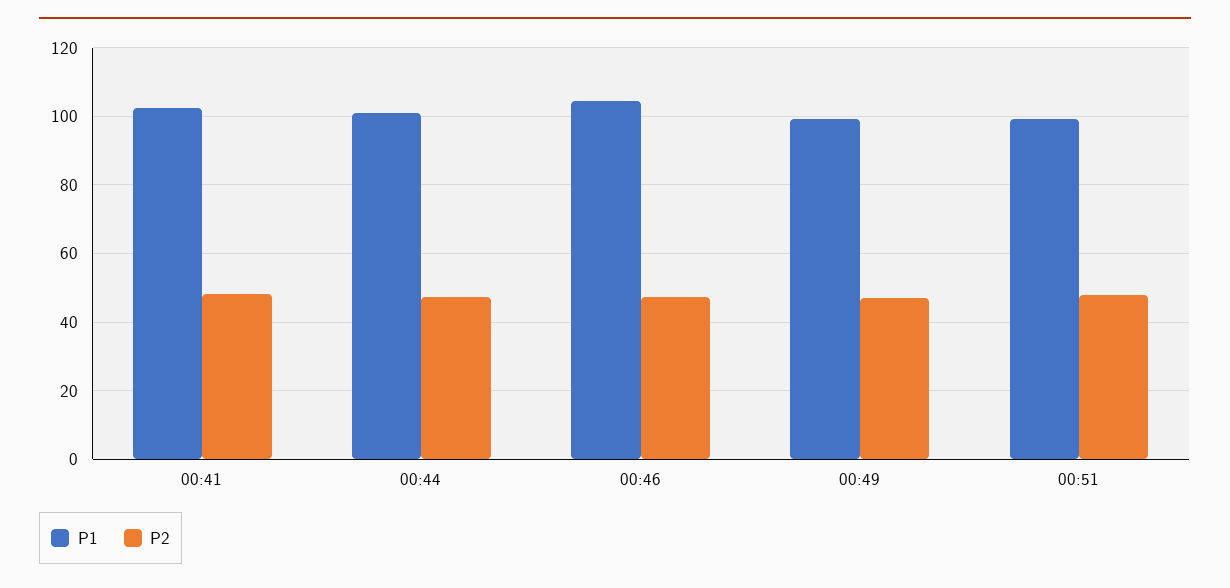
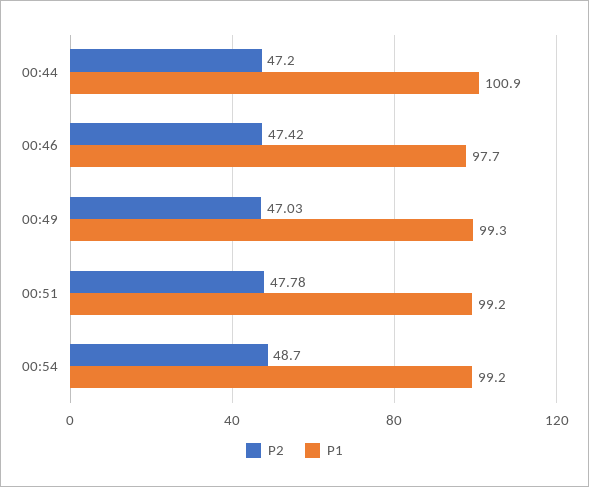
P1, 00:41: 102 -> none
P2, 00:41: 48 -> none
P1, 00:46: 104 -> 97.7
P2, 00:54: none -> 48.7
P1, 00:54: none -> 99.2

